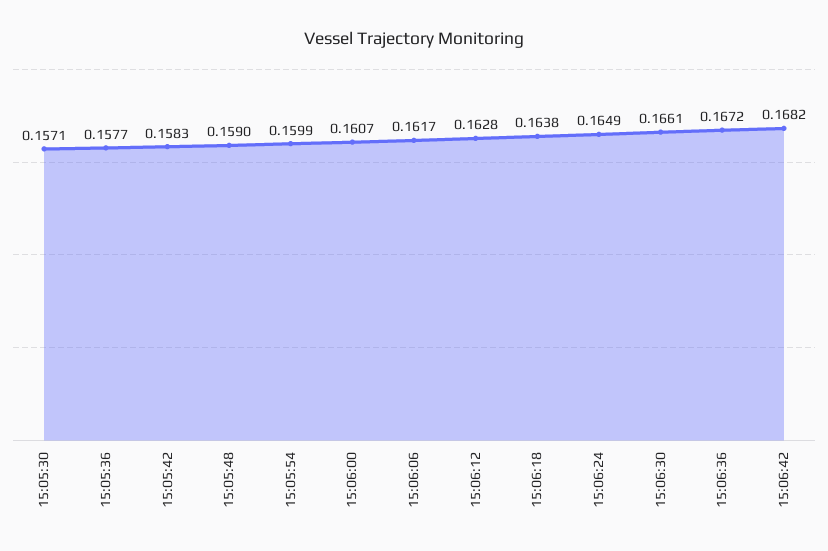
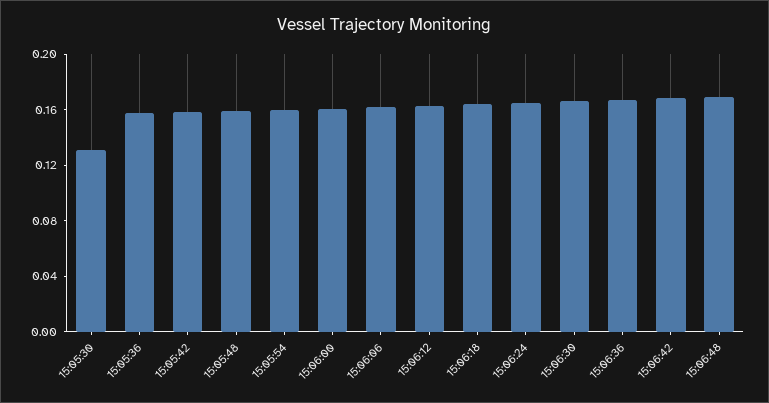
15:05:30: 0.1571 -> 0.13
15:06:48: none -> 0.17

